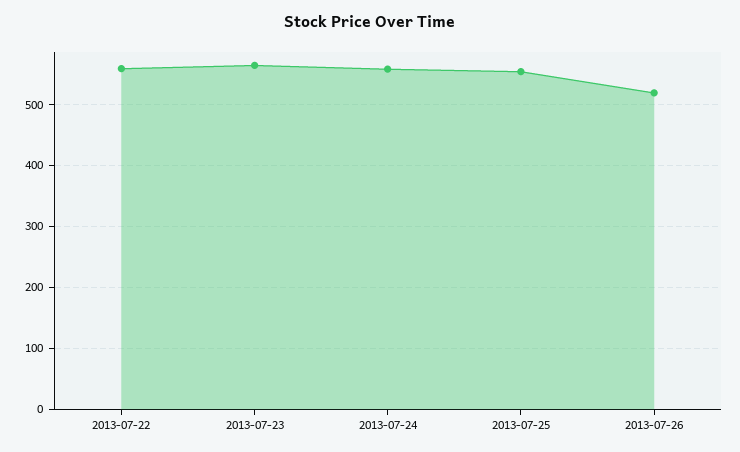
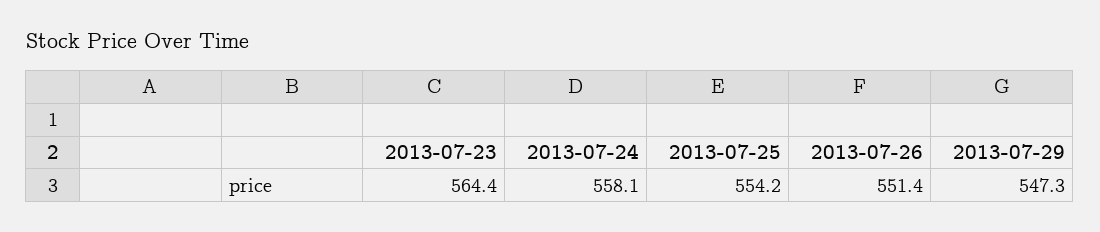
2013-07-22: 560 -> none
2013-07-26: 520 -> 551.4
2013-07-29: none -> 547.3

